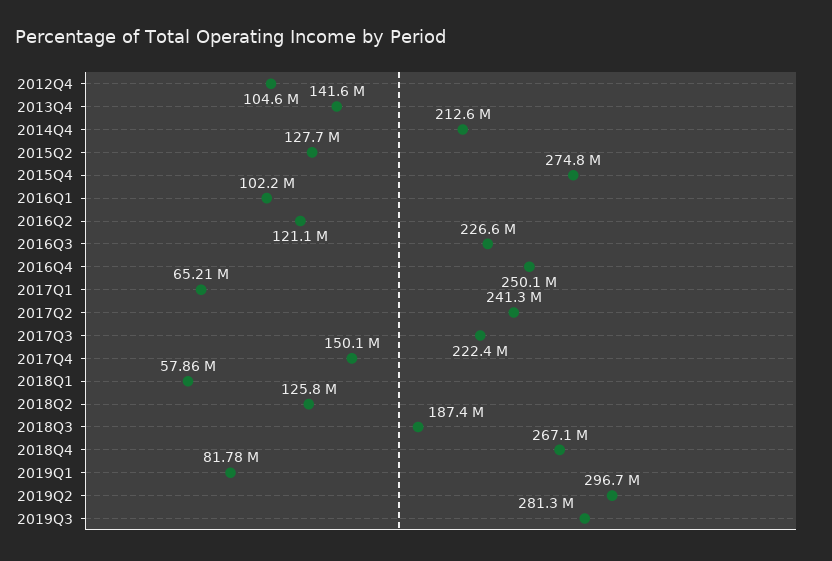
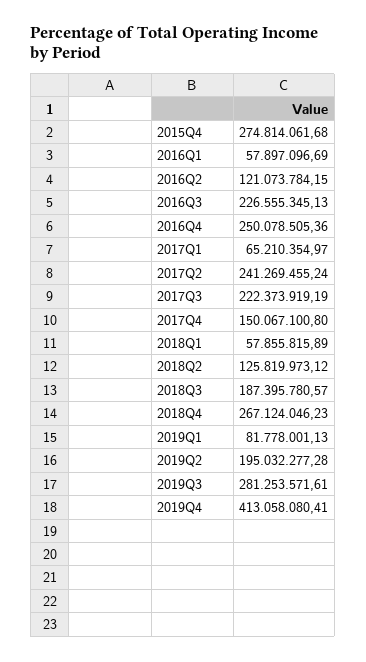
2012Q4: 104600000 -> none
2013Q4: 141600000 -> none
2014Q4: 212600000 -> none
2015Q2: 127700000 -> none
2016Q1: 102200000 -> 57897096.69
2019Q2: 296700000 -> 195032277.28
2019Q4: none -> 413058080.41

